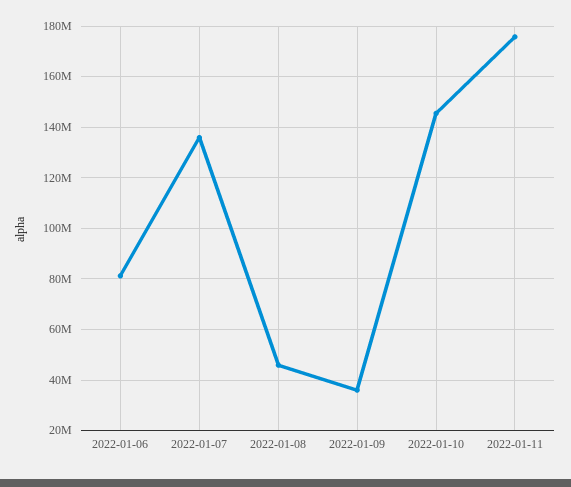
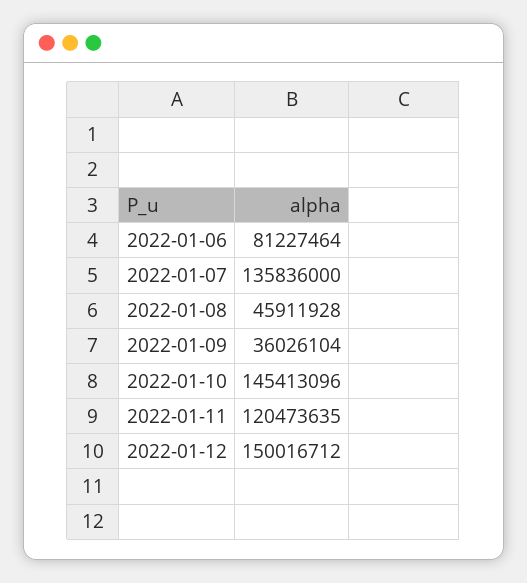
2022-01-11: 175000000 -> 120473635
2022-01-12: none -> 150016712

